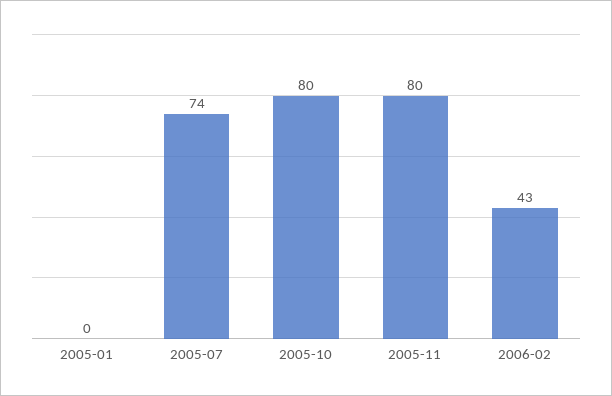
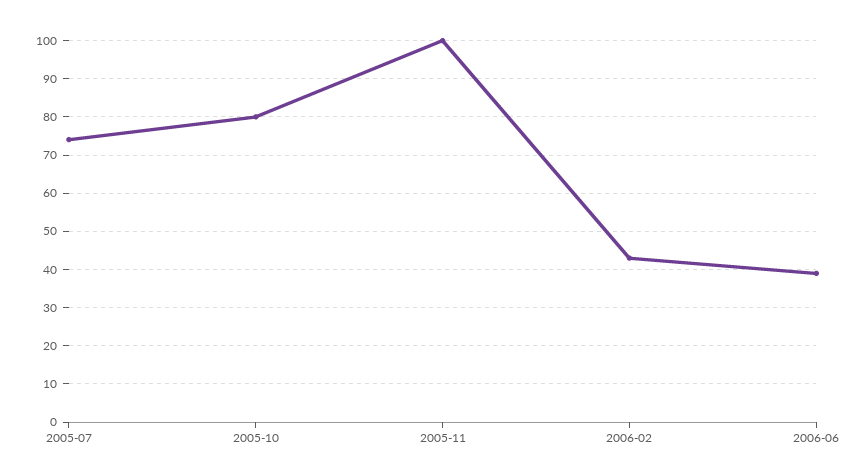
2005-01: 0 -> none
2005-11: 80 -> 100
2006-06: none -> 40

